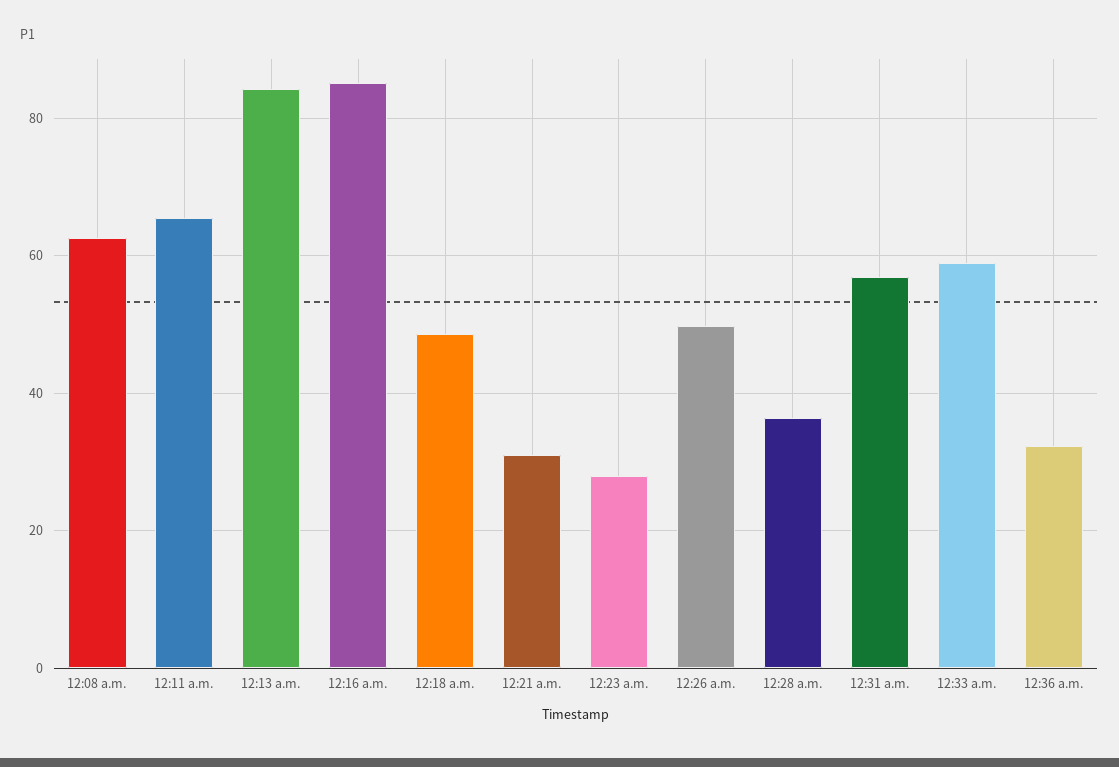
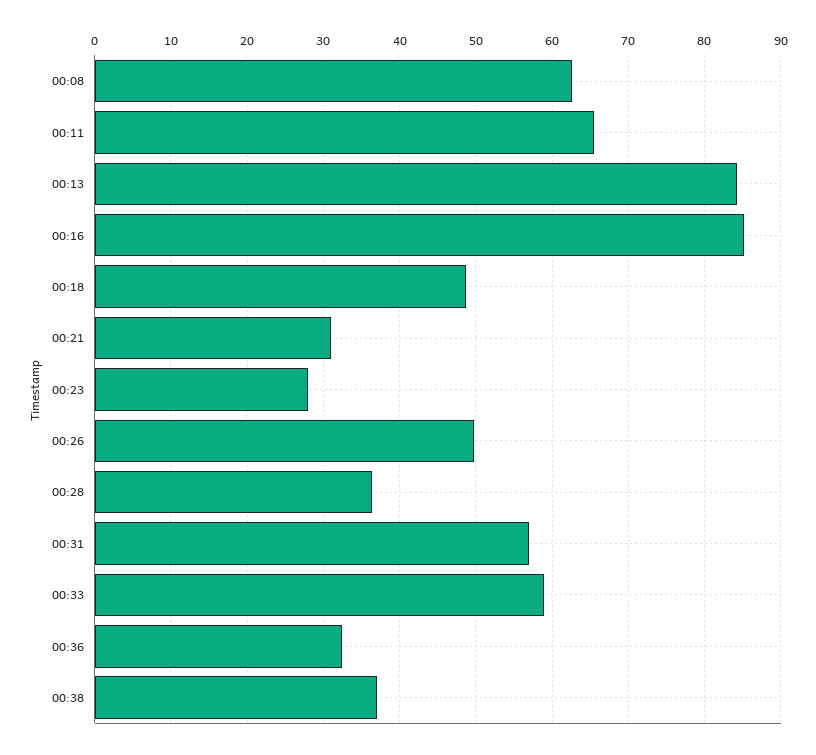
00:38: none -> 37

